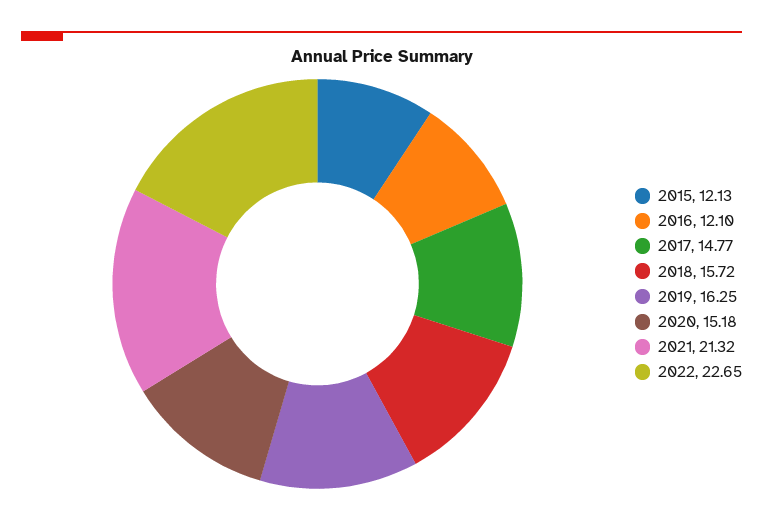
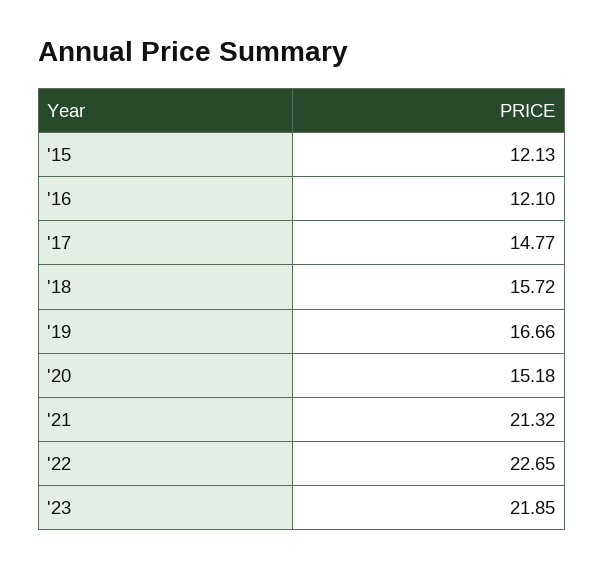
2019: 16.25 -> 16.66
'23: none -> 21.85

